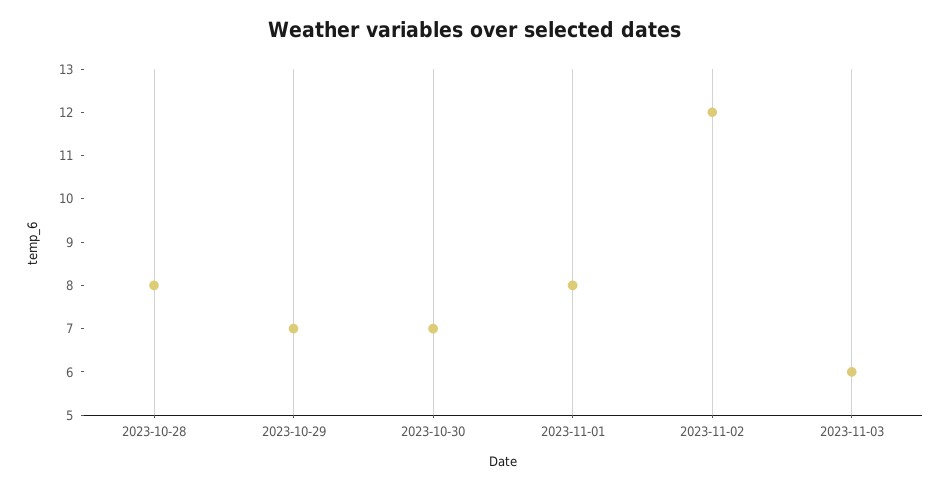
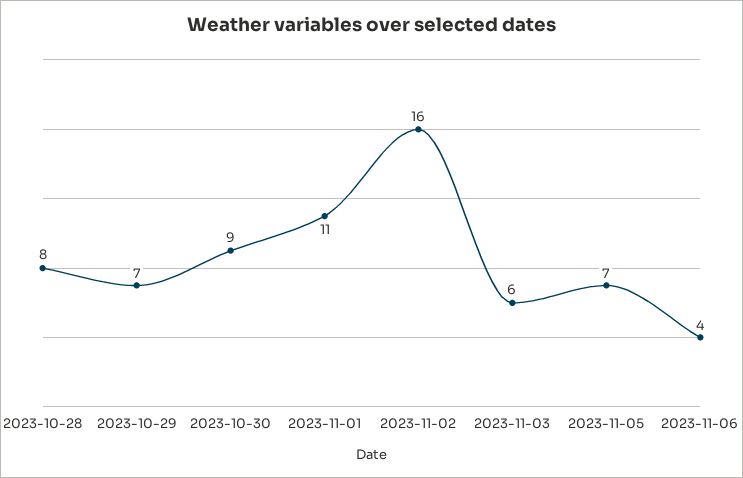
2023-10-30: 7 -> 9
2023-11-01: 8 -> 11
2023-11-02: 12 -> 16
2023-11-05: none -> 7
2023-11-06: none -> 4

